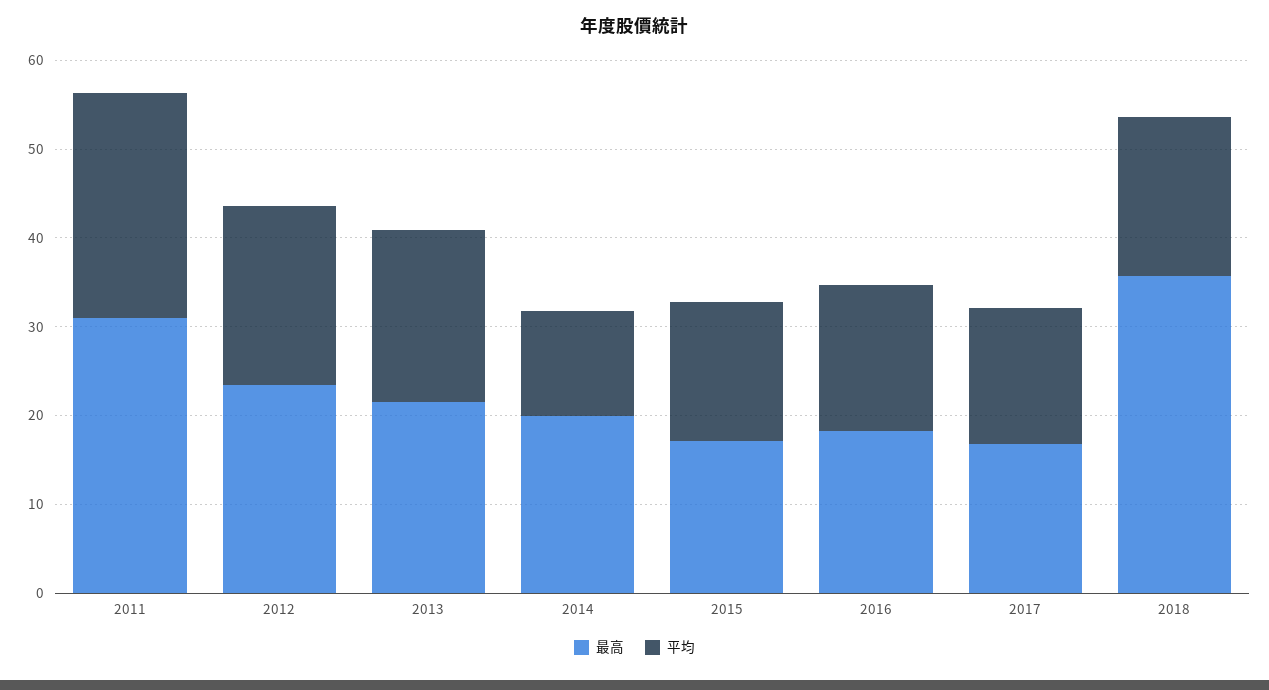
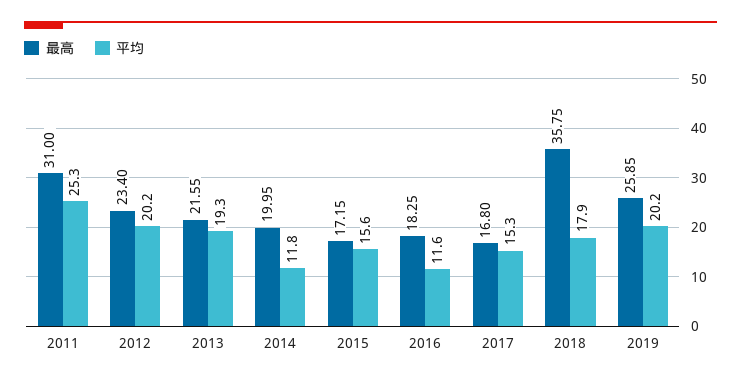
平均, 2016: 16 -> 11.6
最高, 2019: none -> 25.85
平均, 2019: none -> 20.2

